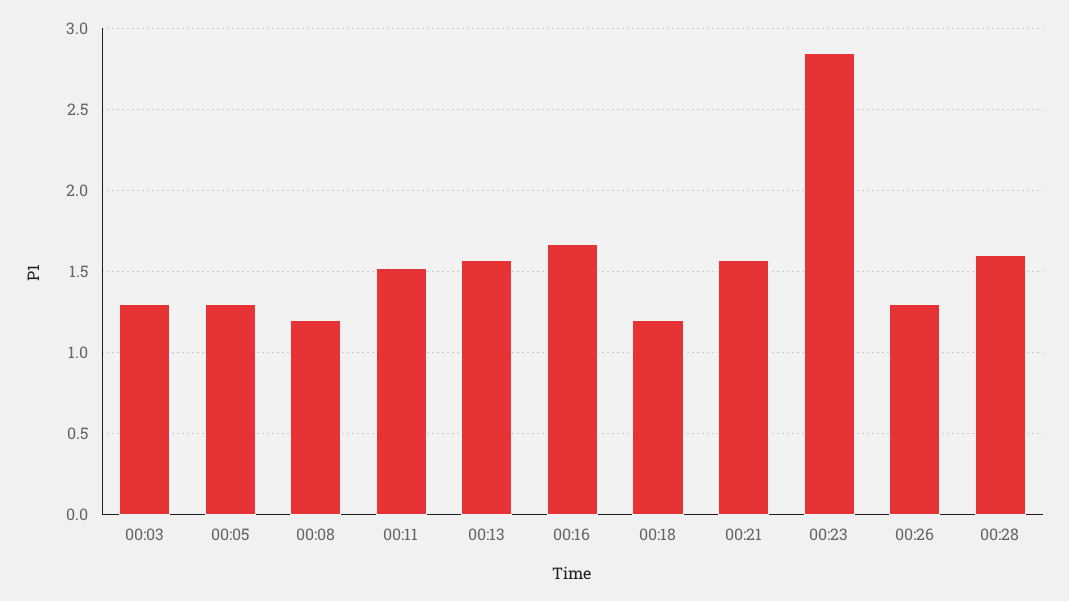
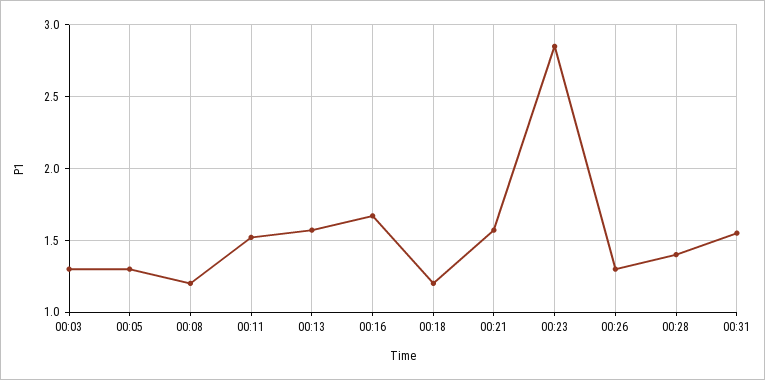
00:28: 1.6 -> 1.4
00:31: none -> 1.55

